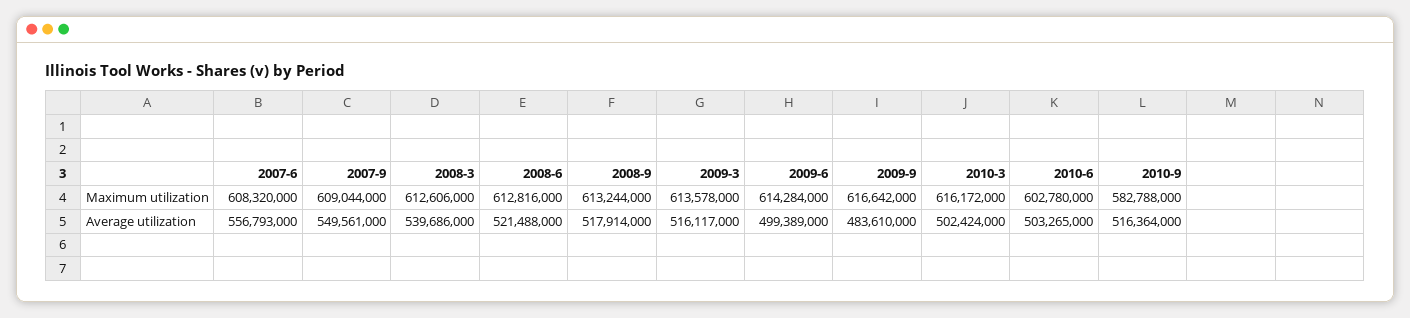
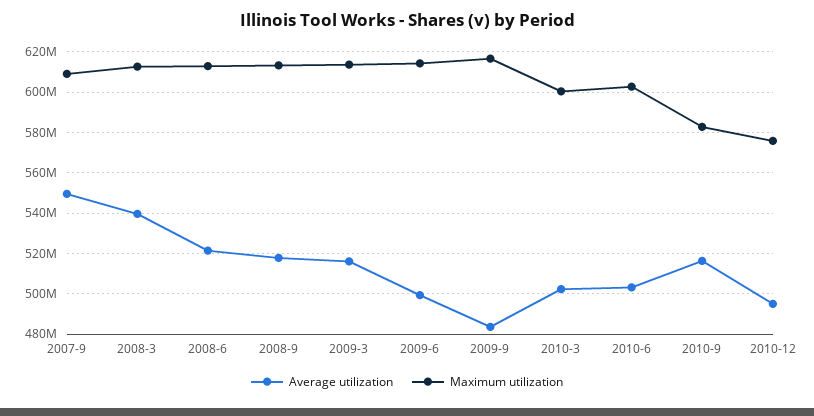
Maximum utilization, 2007-6: 608320000 -> none
Maximum utilization, 2010-3: 616172000 -> 600000000
Average utilization, 2007-6: 556793000 -> none
Average utilization, 2010-12: none -> 495000000
Maximum utilization, 2010-12: none -> 575000000

